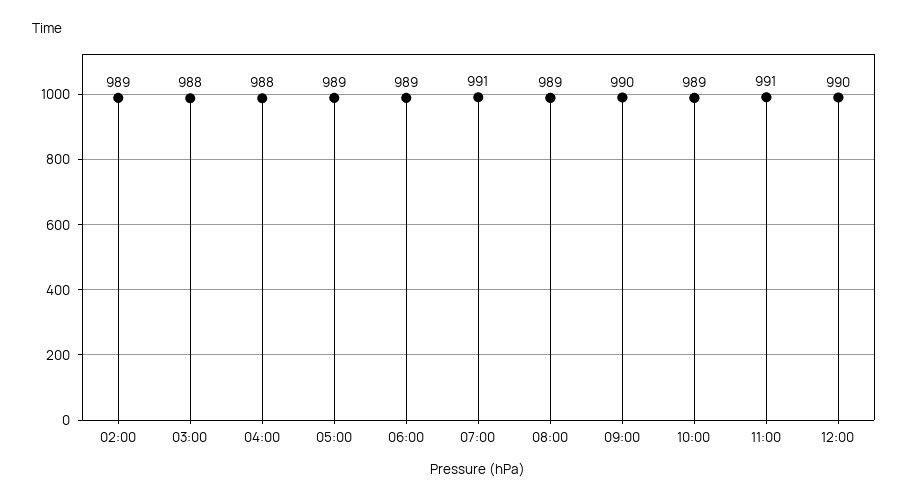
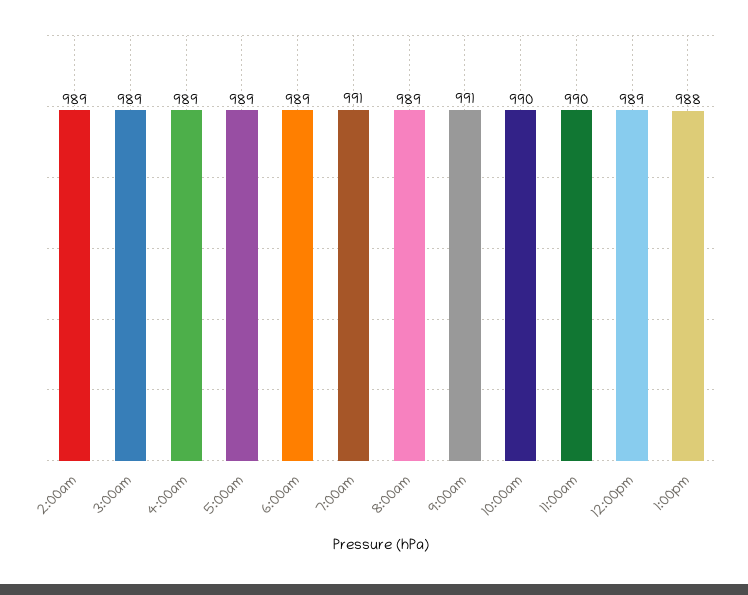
03:00: 988 -> 989
04:00: 988 -> 989
09:00: 990 -> 991
10:00: 989 -> 990
11:00: 991 -> 990
12:00: 990 -> 989
1:00pm: none -> 988

